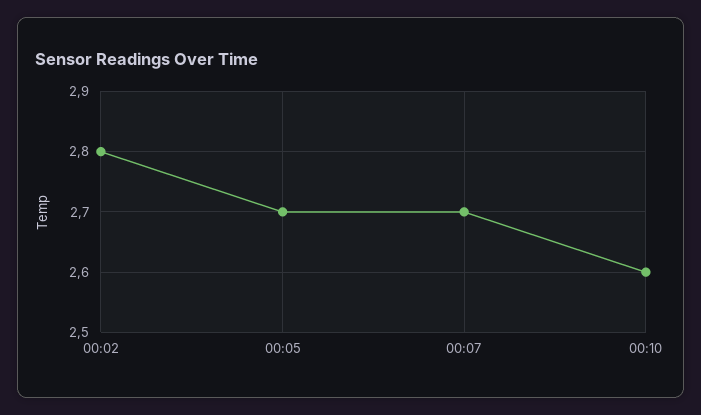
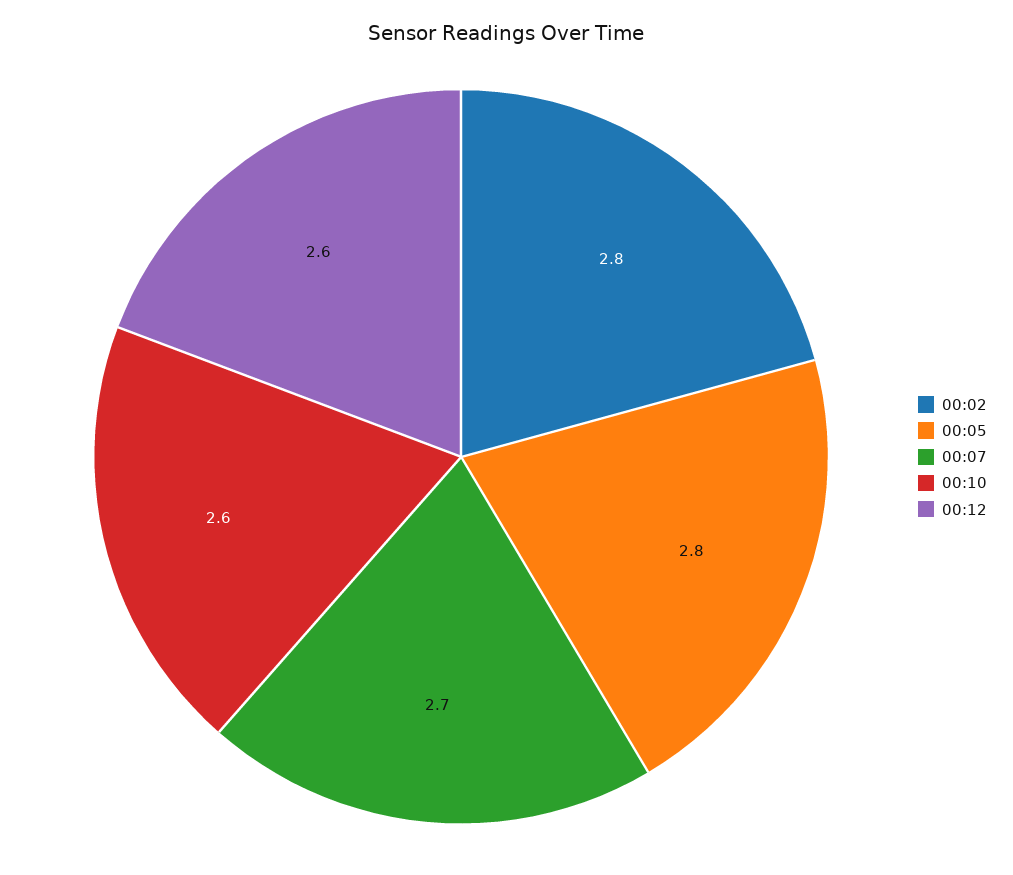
00:05: 2.7 -> 2.8
00:12: none -> 2.6

